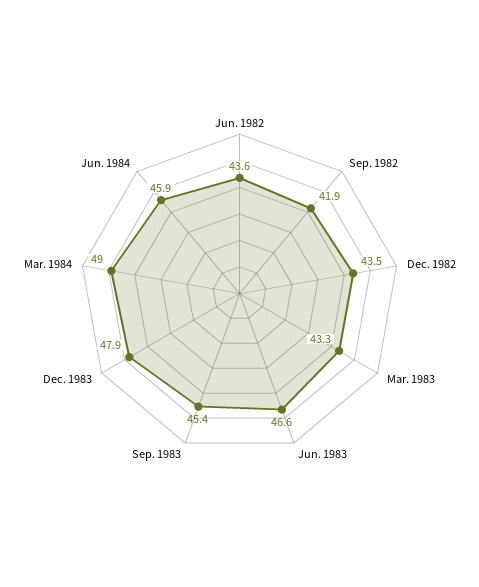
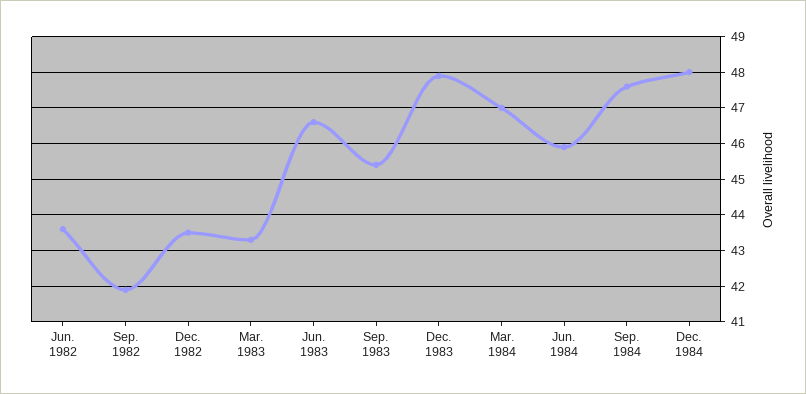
Mar. 1984: 49 -> 47
Sep. 1984: none -> 47.5
Dec. 1984: none -> 48

